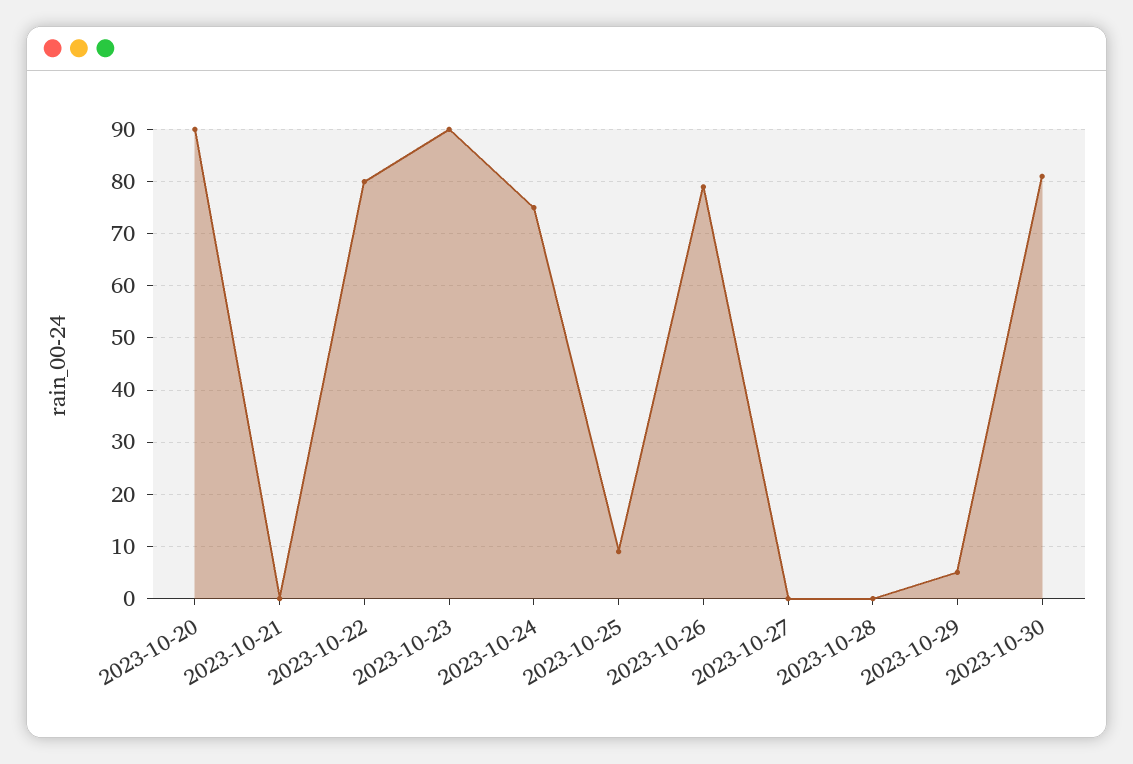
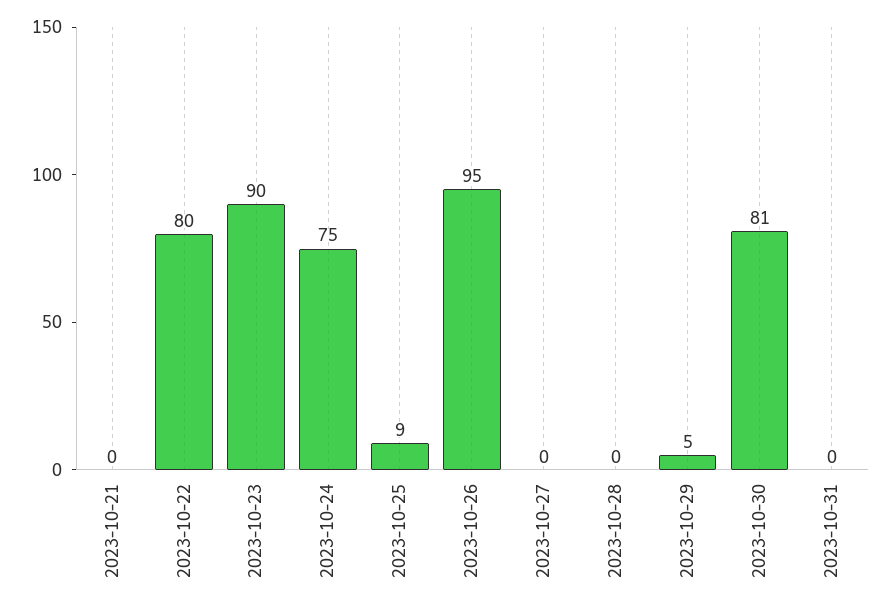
2023-10-20: 90 -> none
2023-10-26: 80 -> 95
2023-10-31: none -> 0

